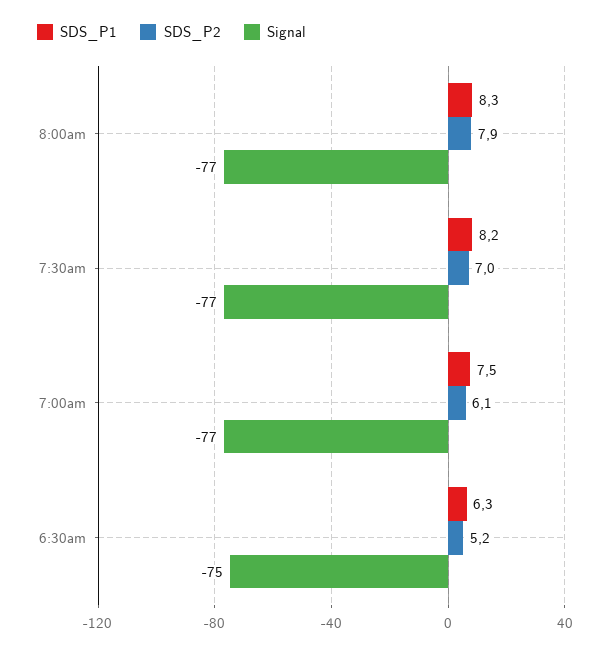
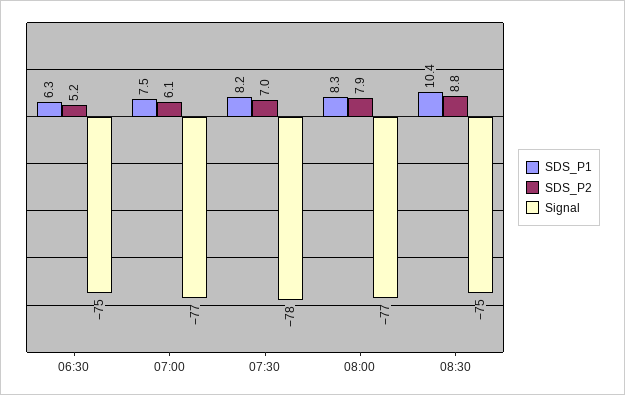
Signal, 7:30am: -77 -> -78
SDS_P1, 08:30: none -> 10.4
SDS_P2, 08:30: none -> 8.8
Signal, 08:30: none -> -75

